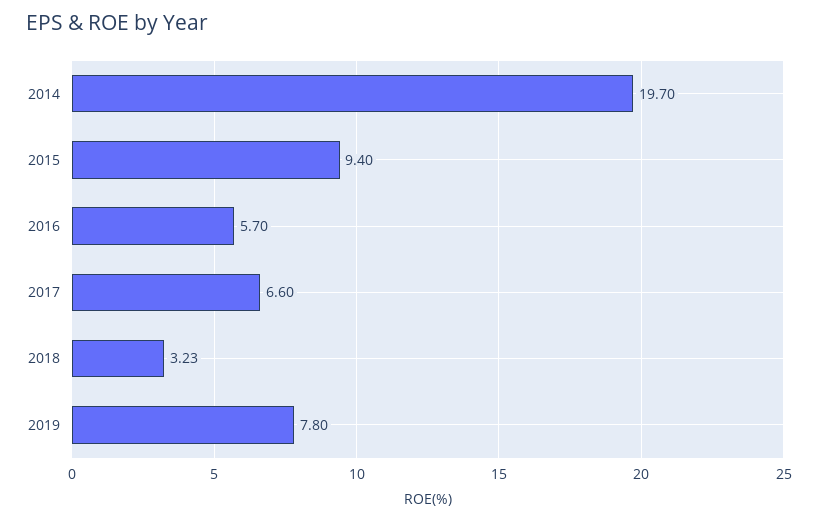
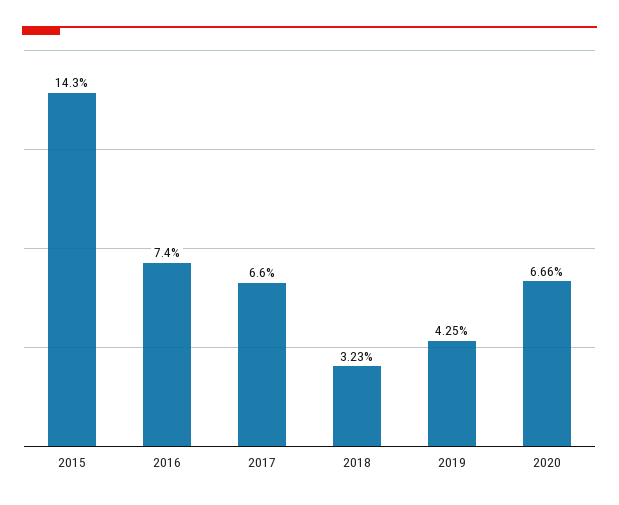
2014: 19.7 -> none
2015: 9.4 -> 14.3
2016: 5.7 -> 7.4
2019: 7.8 -> 4.25
2020: none -> 6.66

